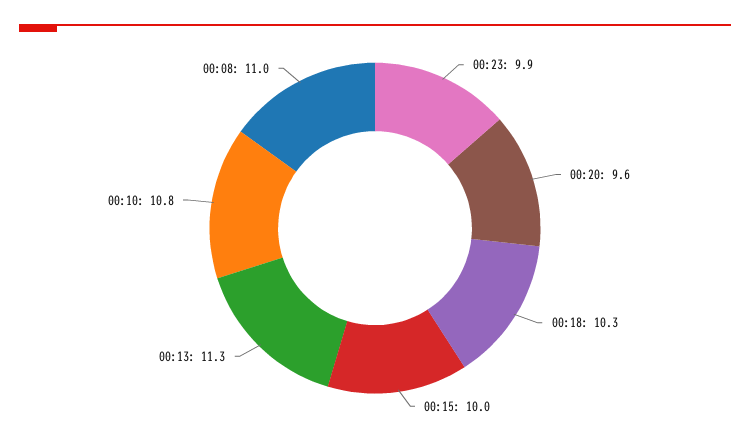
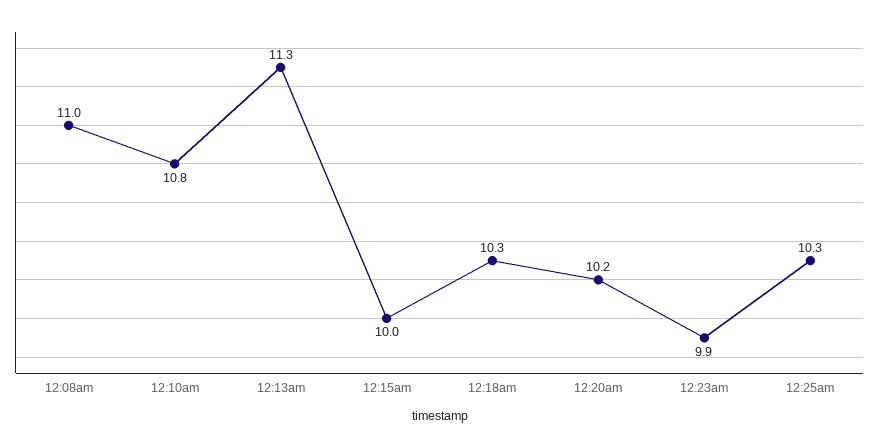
00:20: 9.6 -> 10.2
12:25am: none -> 10.3

